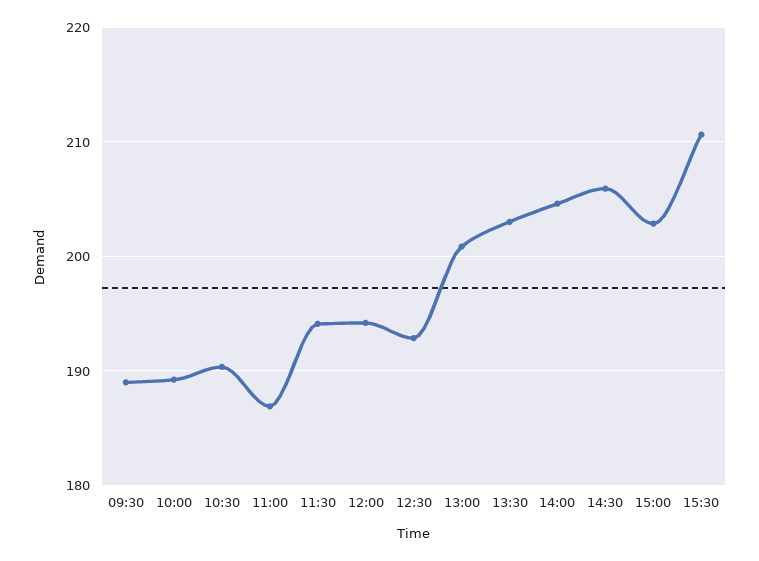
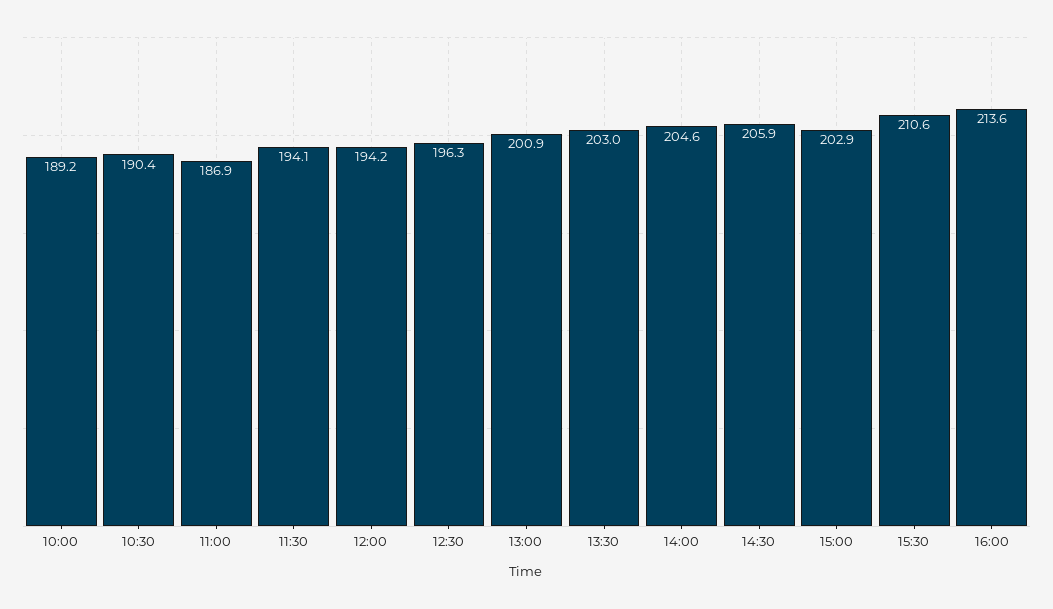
09:30: 189 -> none
12:30: 193 -> 196.3
16:00: none -> 213.6

